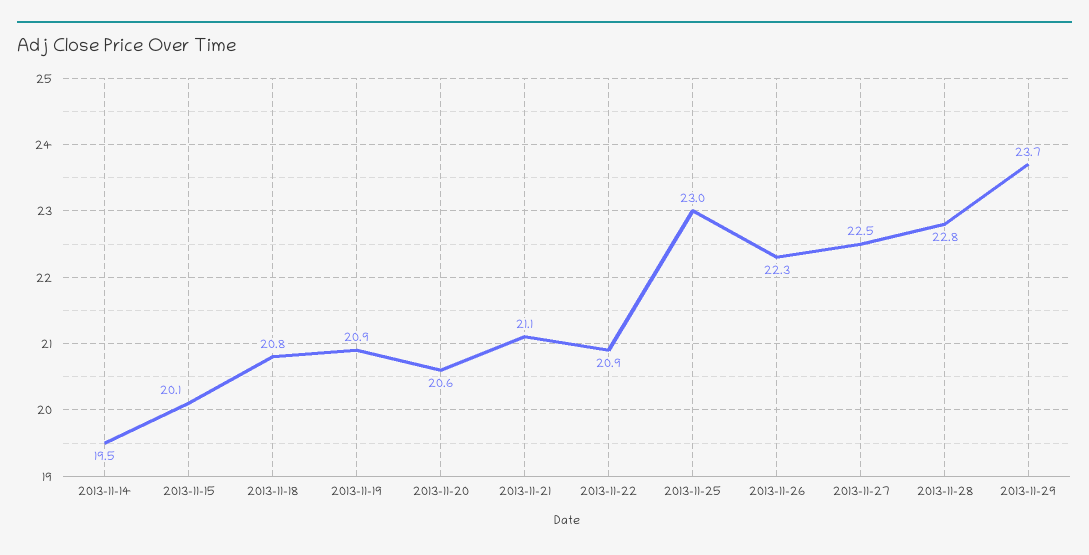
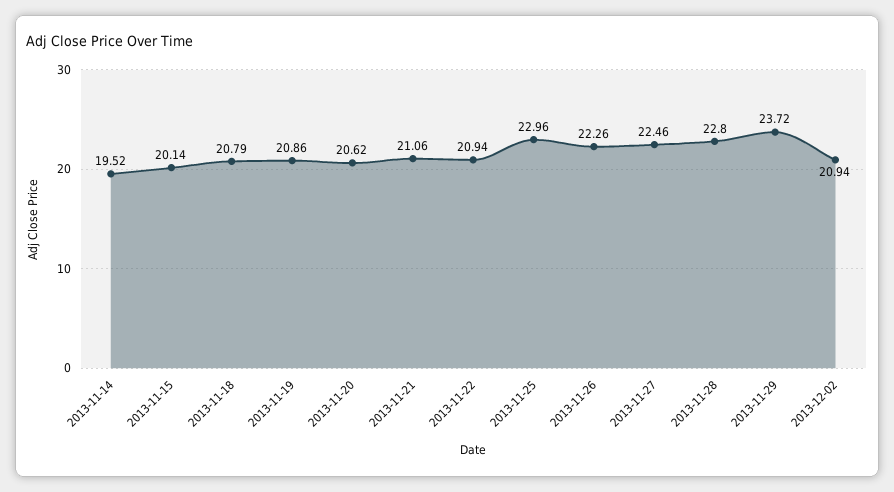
2013-12-02: none -> 20.94

